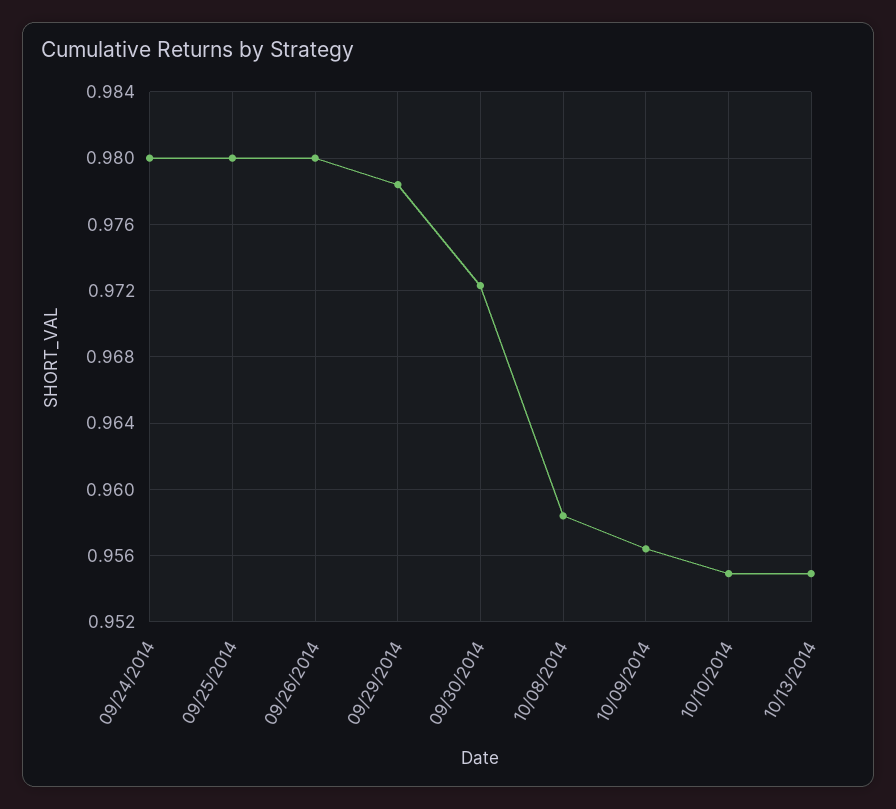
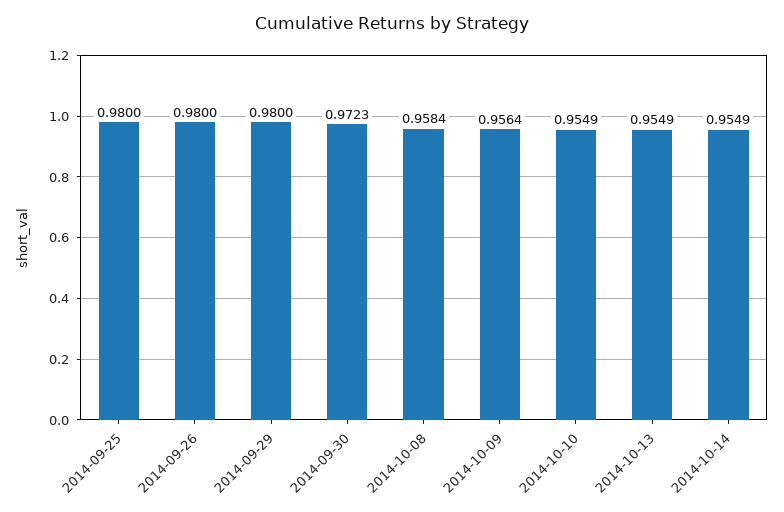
09/24/2014: 0.98 -> none
09/29/2014: 0.9785 -> 0.98
2014-10-14: none -> 0.9549

